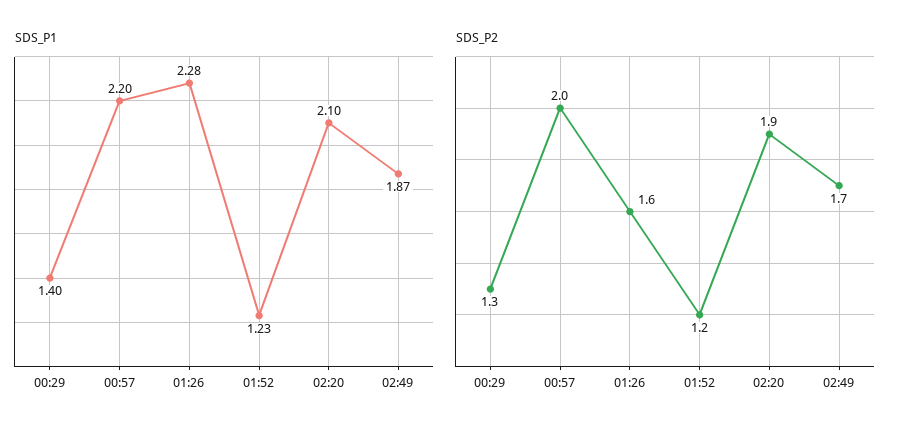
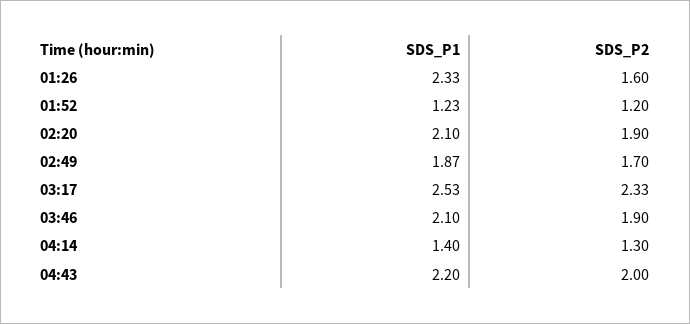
SDS_P1, 00:29: 1.4 -> none
SDS_P1, 00:57: 2.2 -> none
SDS_P1, 01:26: 2.28 -> 2.33
SDS_P2, 00:29: 1.3 -> none
SDS_P2, 00:57: 2 -> none
SDS_P1, 03:17: none -> 2.53
SDS_P2, 03:17: none -> 2.33
SDS_P1, 03:46: none -> 2.1
SDS_P2, 03:46: none -> 1.9
SDS_P1, 04:14: none -> 1.4
SDS_P2, 04:14: none -> 1.3
SDS_P1, 04:43: none -> 2.2
SDS_P2, 04:43: none -> 2

